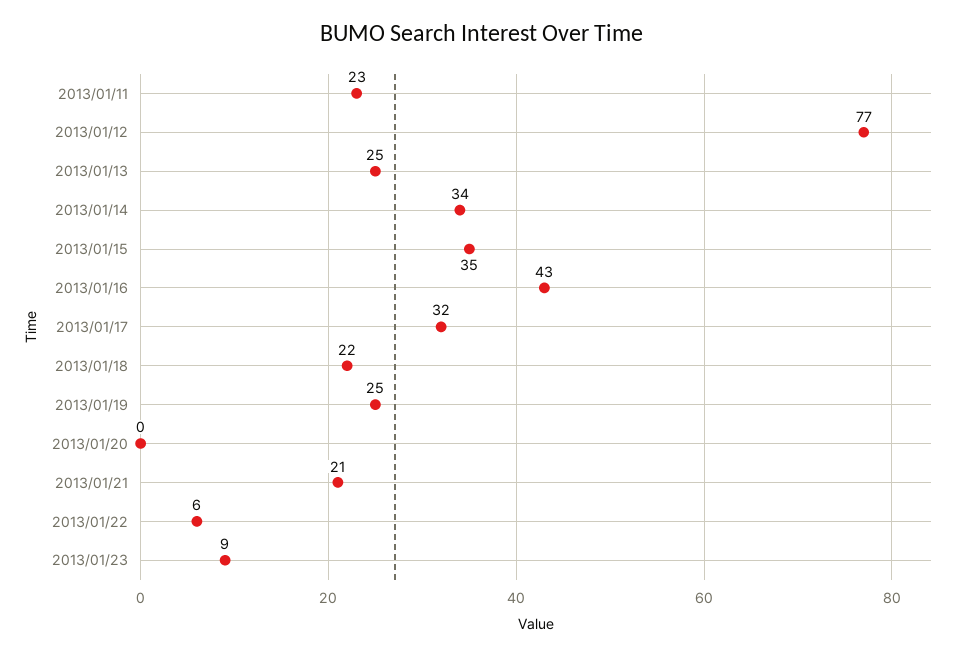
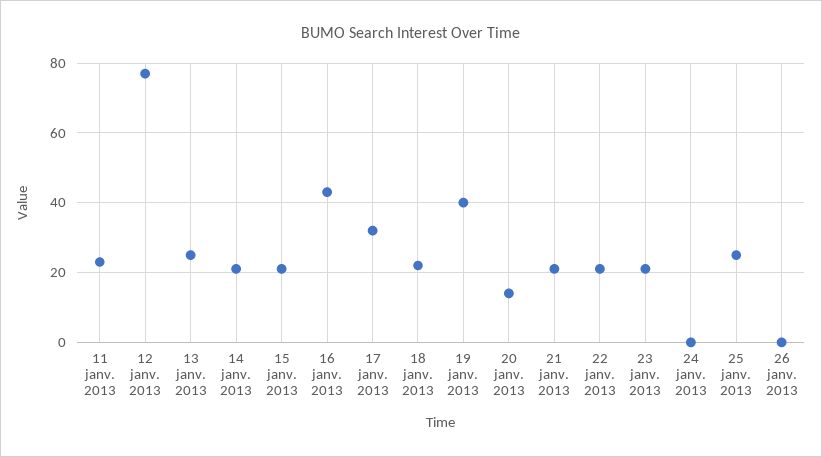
2013/01/14: 34 -> 20
2013/01/15: 35 -> 20
2013/01/19: 25 -> 40
2013/01/20: 0 -> 15
2013/01/22: 6 -> 20
2013/01/23: 9 -> 20
24 janv. 2013: none -> 0
25 janv. 2013: none -> 25
26 janv. 2013: none -> 0

